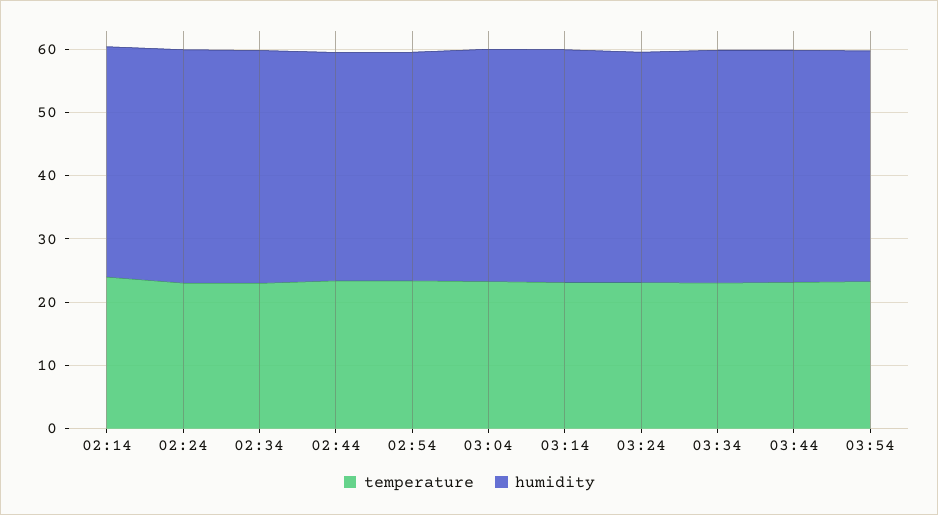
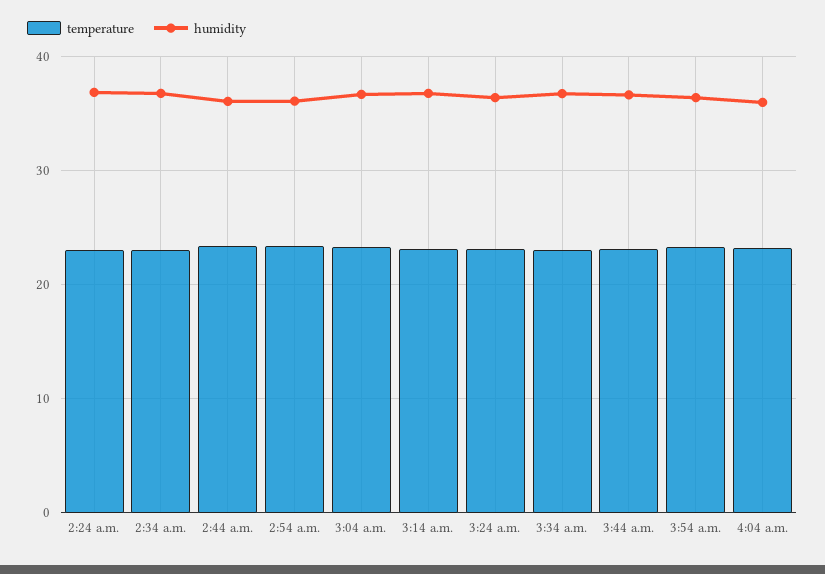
temperature, 02:14: 24 -> none
humidity, 02:14: 36 -> none
temperature, 4:04 a.m.: none -> 23
humidity, 4:04 a.m.: none -> 36

